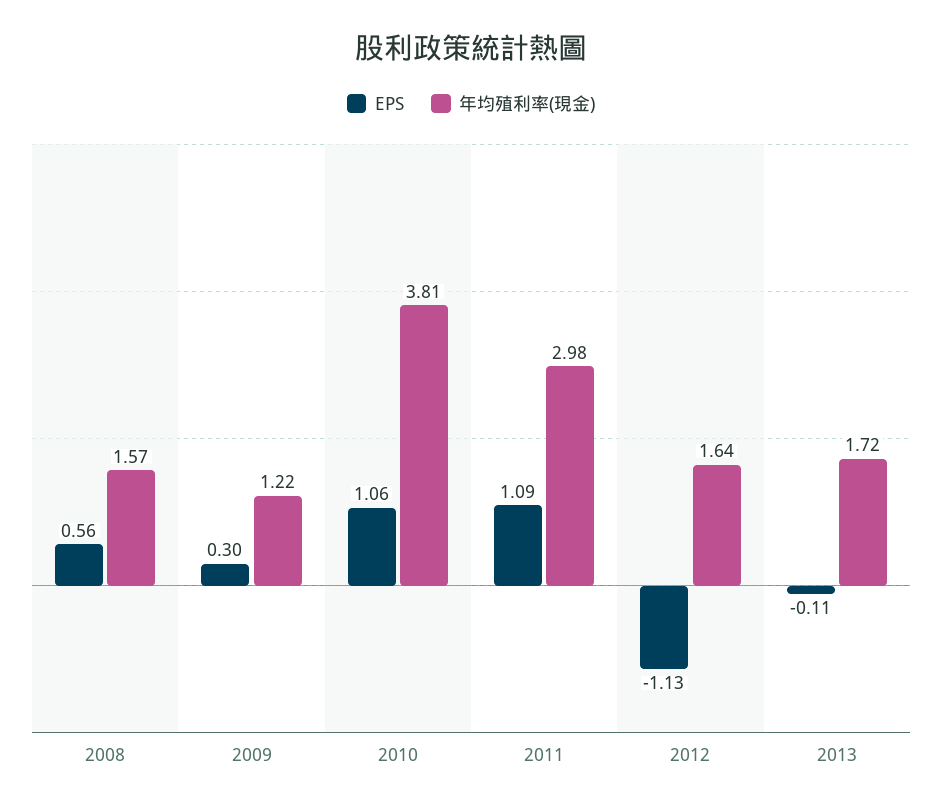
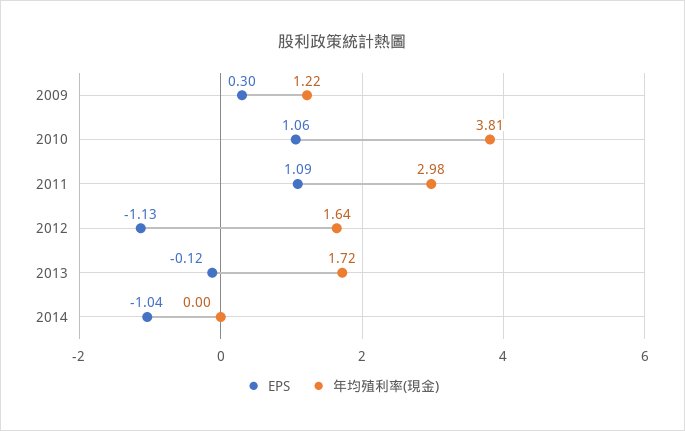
EPS, 2008: 0.56 -> none
年均殖利率(現金), 2008: 1.57 -> none
EPS, 2013: -0.11 -> -0.12
EPS, 2014: none -> -1.04
年均殖利率(現金), 2014: none -> 0

